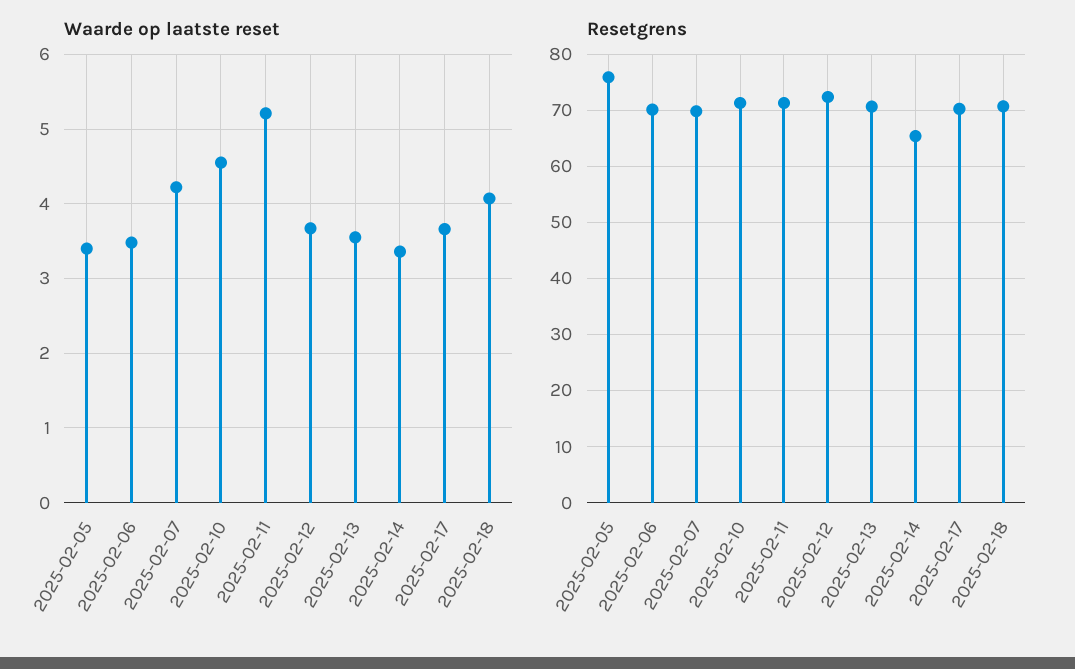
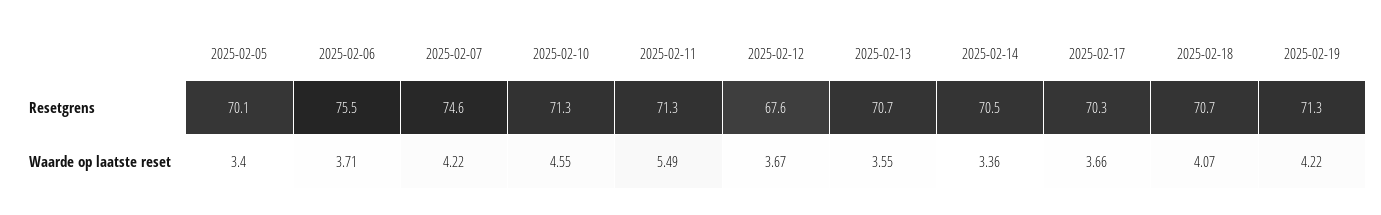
Waarde op laatste reset, 2025-02-06: 3.5 -> 3.71
Waarde op laatste reset, 2025-02-11: 5.2 -> 5.49
Resetgrens, 2025-02-05: 76 -> 70.1
Resetgrens, 2025-02-06: 70 -> 75.5
Resetgrens, 2025-02-07: 70 -> 74.6
Resetgrens, 2025-02-12: 72 -> 67.6
Resetgrens, 2025-02-14: 66 -> 70.5
Resetgrens, 2025-02-19: none -> 71.3
Waarde op laatste reset, 2025-02-19: none -> 4.22

